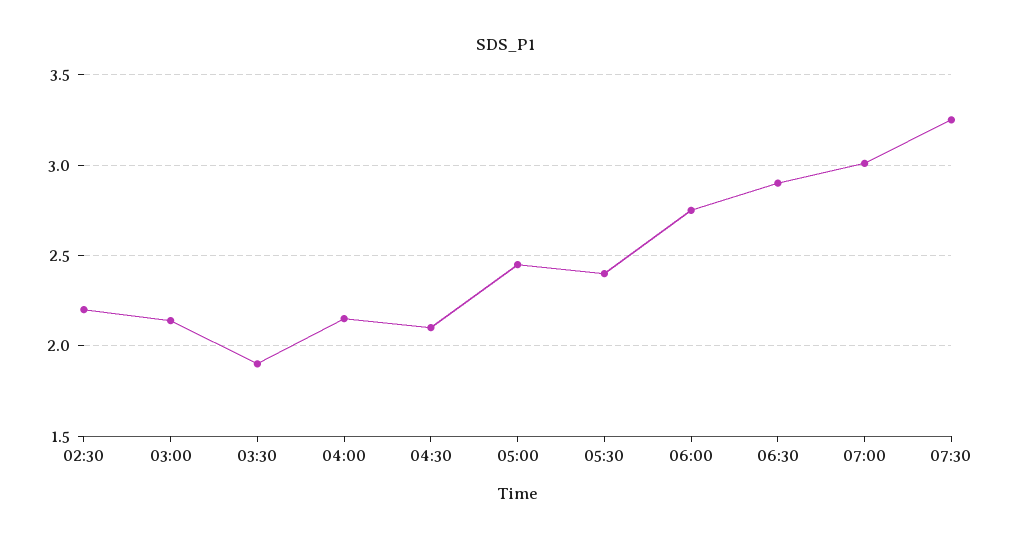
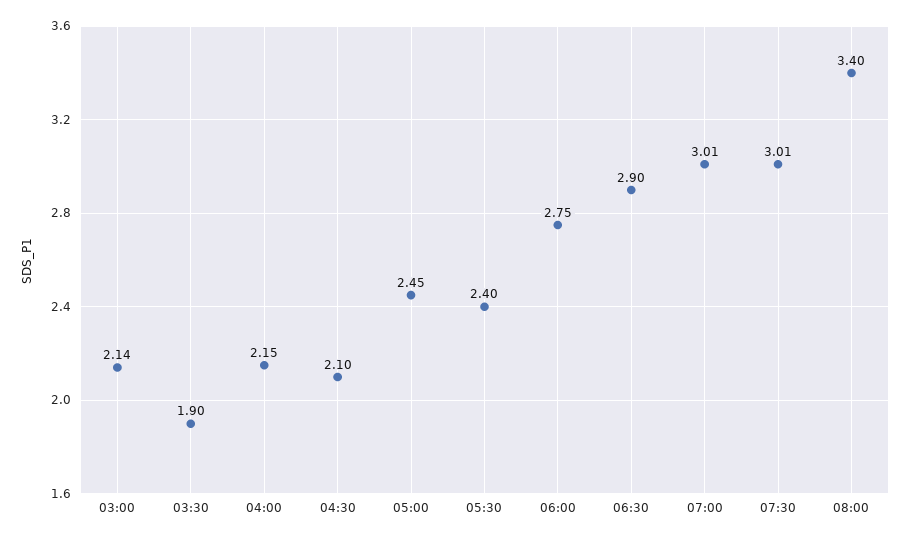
02:30: 2.2 -> none
07:30: 3.25 -> 3.01
08:00: none -> 3.4

